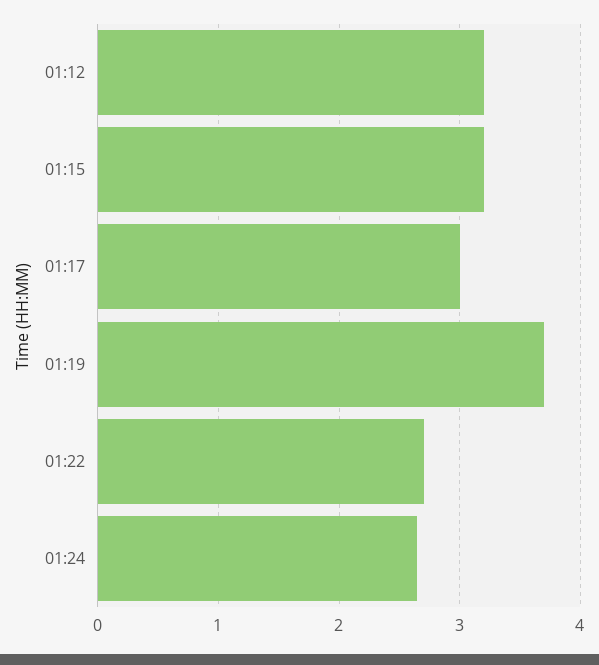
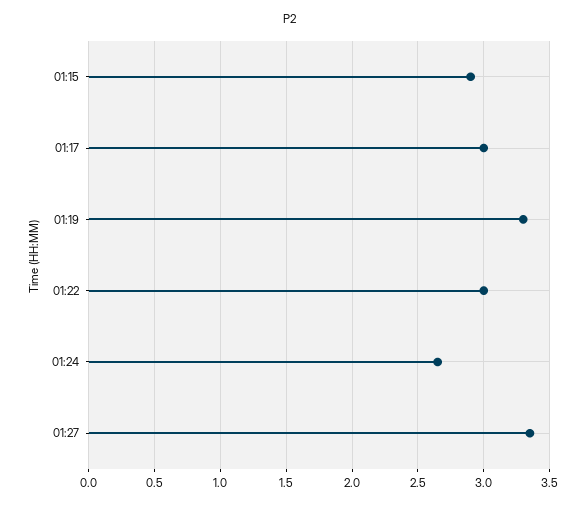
01:12: 3.2 -> none
01:15: 3.2 -> 2.9
01:19: 3.7 -> 3.3
01:22: 2.7 -> 3
01:27: none -> 3.35

